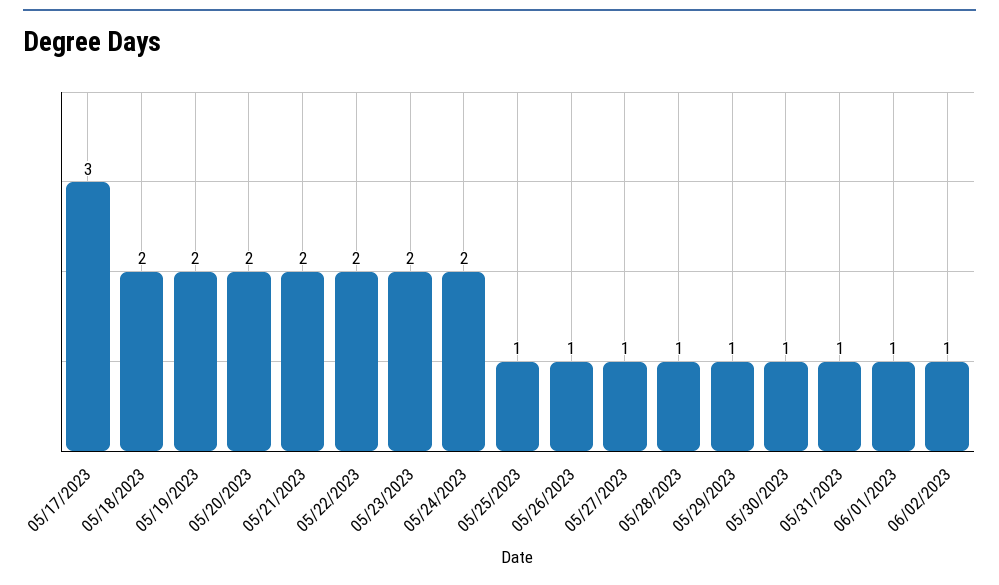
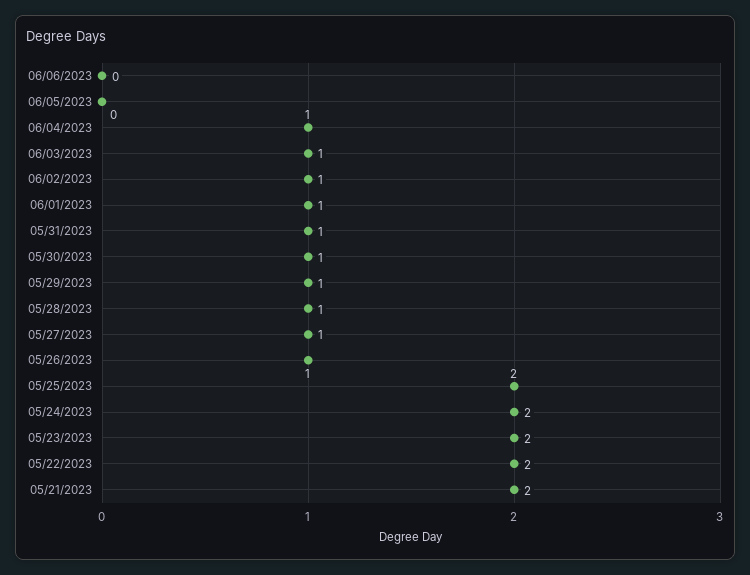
05/17/2023: 3 -> none
05/18/2023: 2 -> none
05/19/2023: 2 -> none
05/20/2023: 2 -> none
05/25/2023: 1 -> 2
06/06/2023: none -> 0
06/05/2023: none -> 0
06/04/2023: none -> 1
06/03/2023: none -> 1

